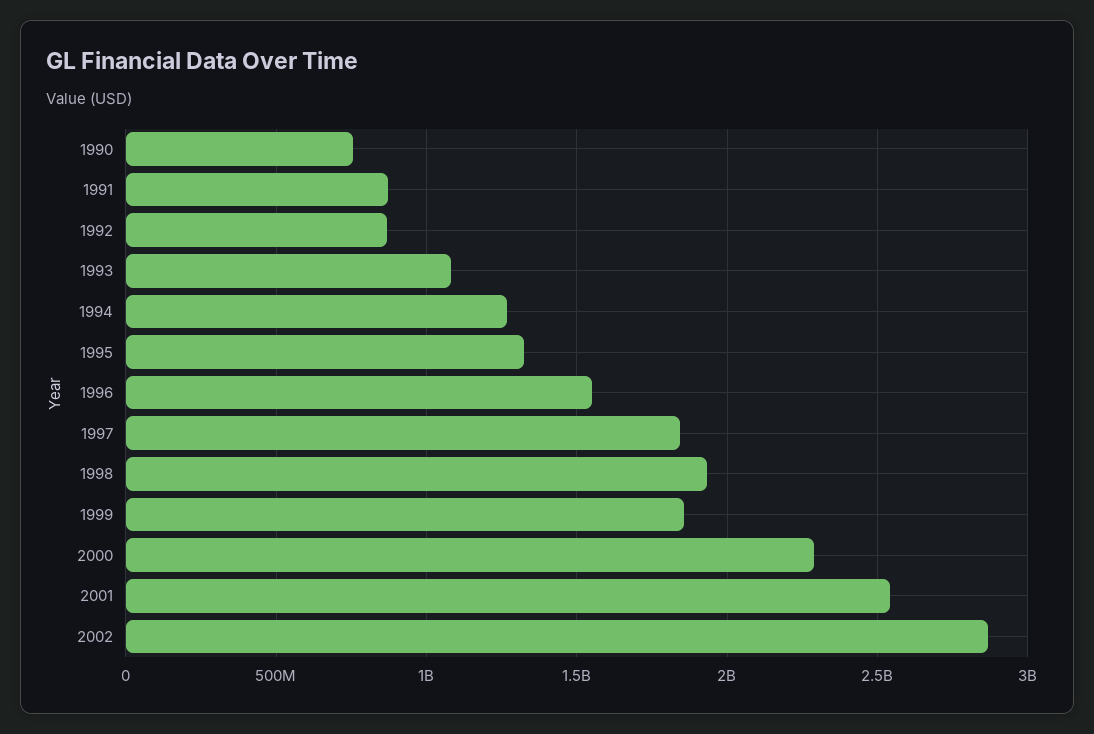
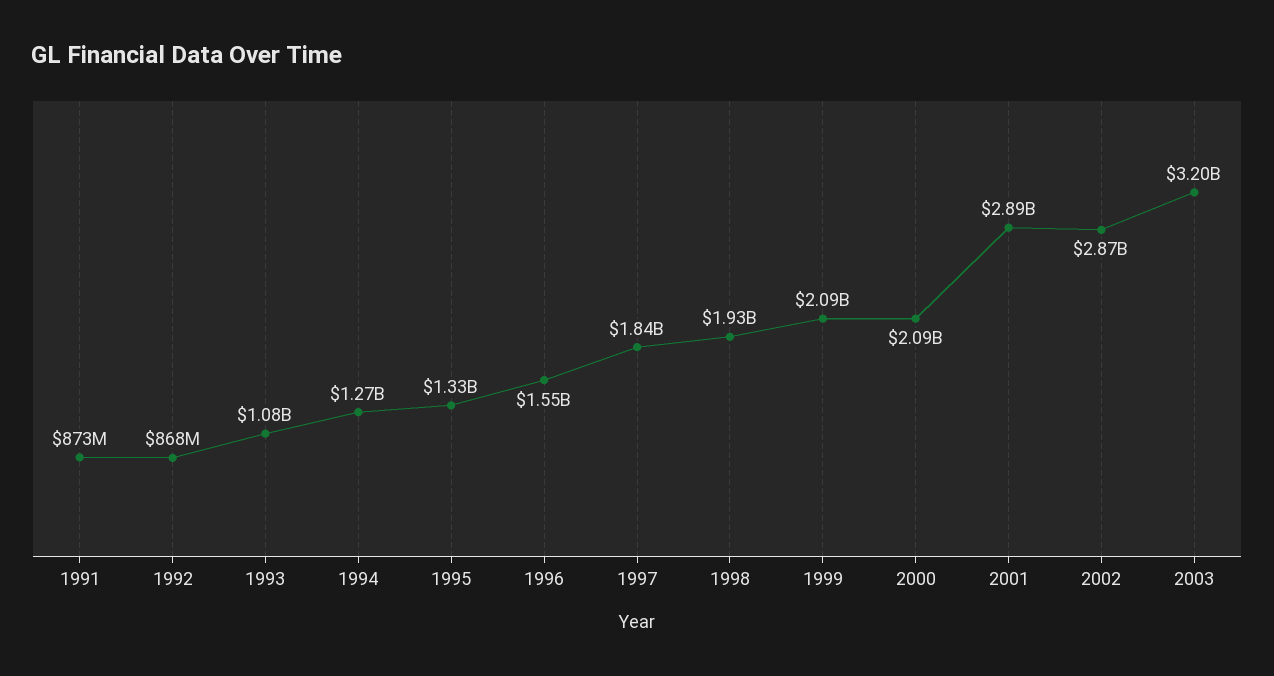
1990: 750000000 -> none
1999: 1850000000 -> 2090000000
2000: 2300000000 -> 2090000000
2001: 2550000000 -> 2890000000
2003: none -> 3200000000

